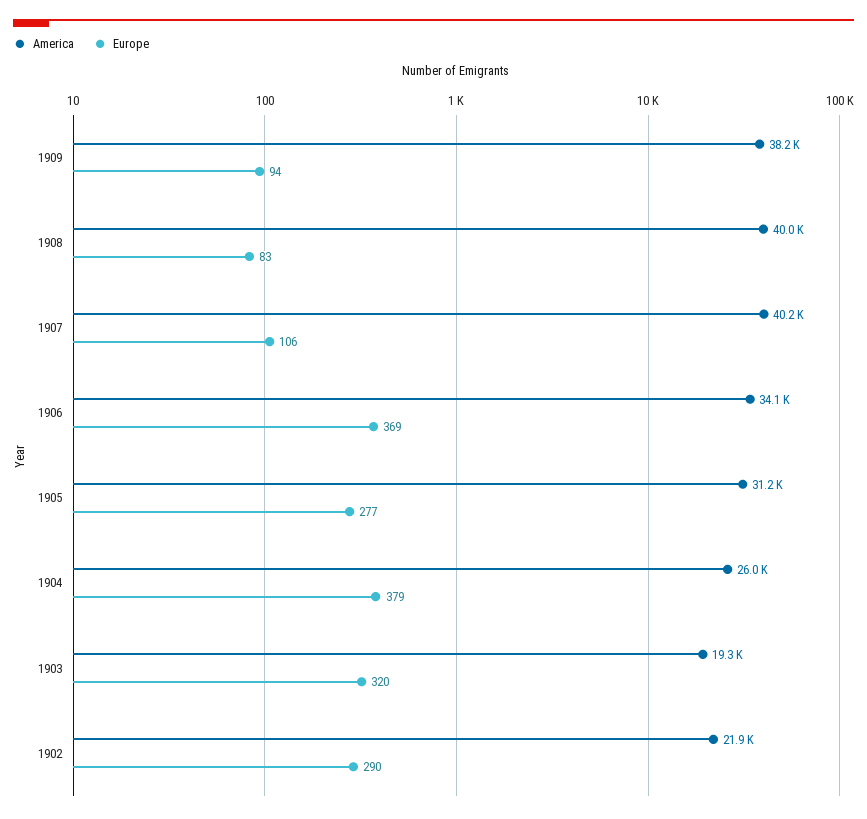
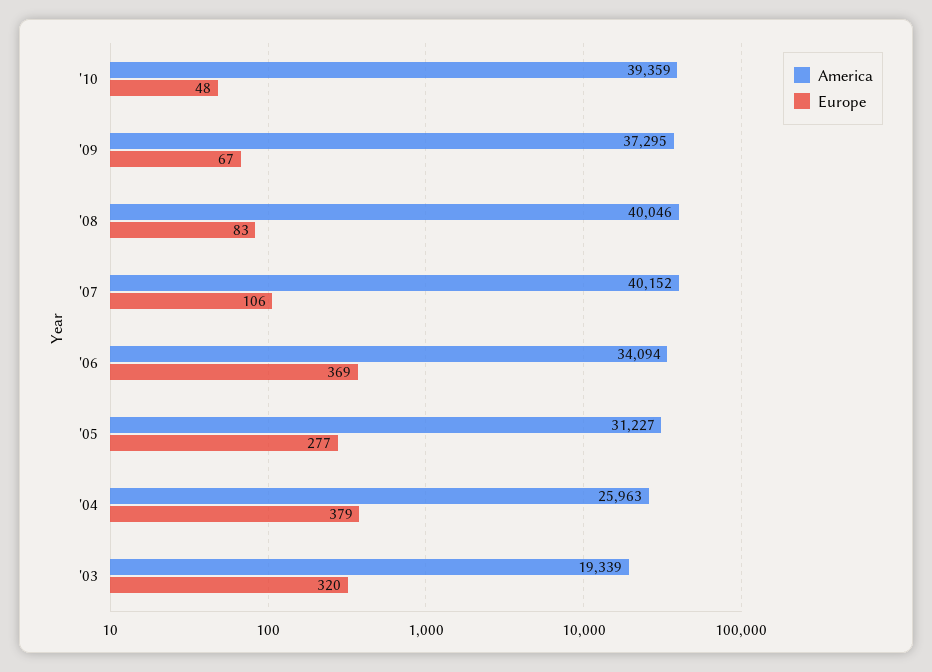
America, 1909: 38200 -> 37295
Europe, 1909: 94 -> 67
America, 1902: 21900 -> none
Europe, 1902: 290 -> none
America, '10: none -> 39359
Europe, '10: none -> 48

